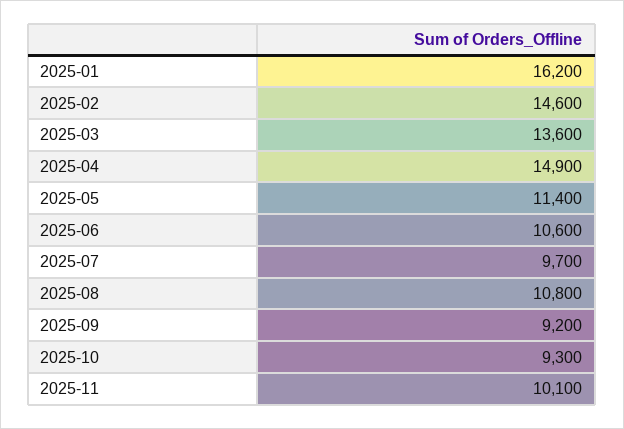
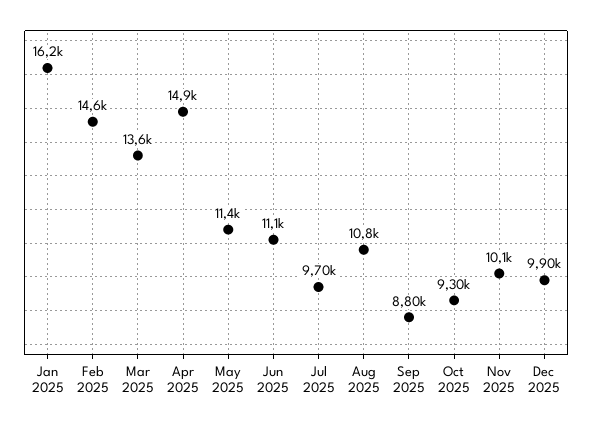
2025-06: 10600 -> 11100
2025-09: 9200 -> 8800
Dec 2025: none -> 9900

